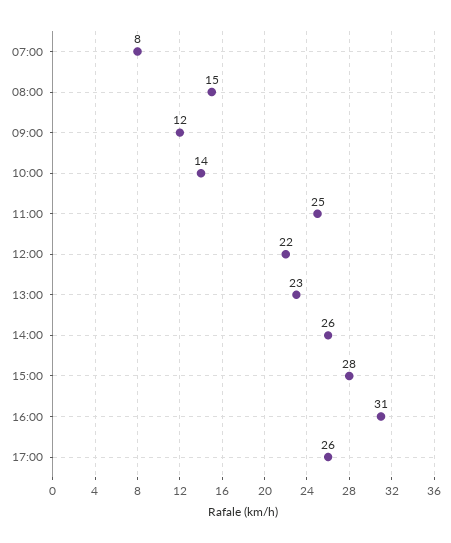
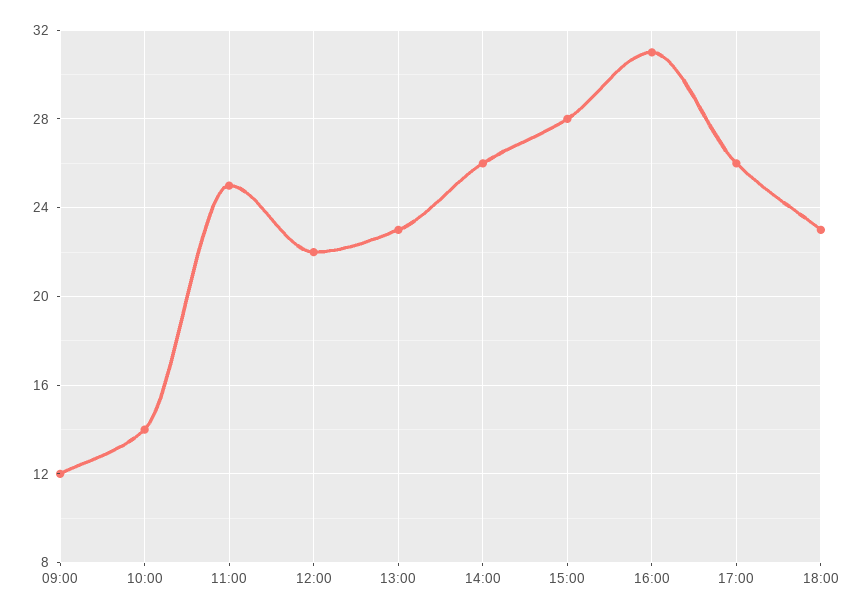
07:00: 8 -> none
08:00: 15 -> none
18:00: none -> 23

